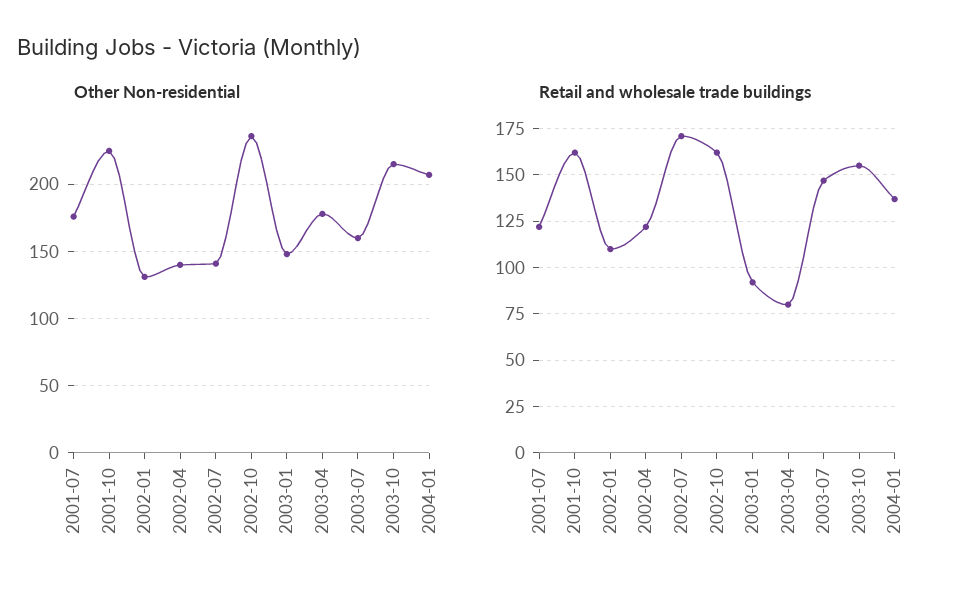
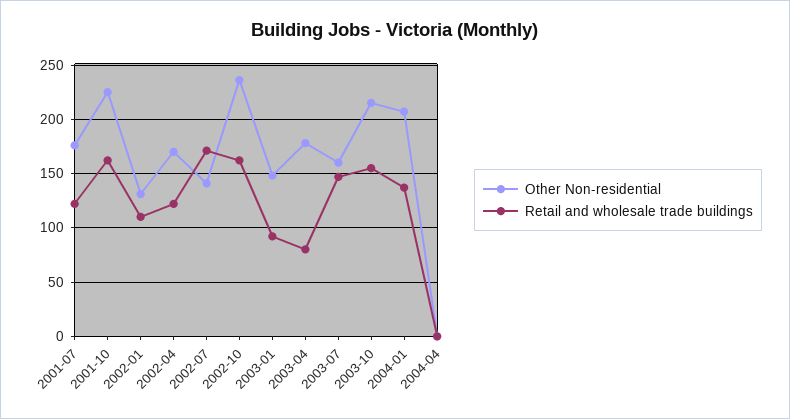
Other Non-residential, 2002-04: 140 -> 170
Other Non-residential, 2004-04: none -> 0
Retail and wholesale trade buildings, 2004-04: none -> 0

